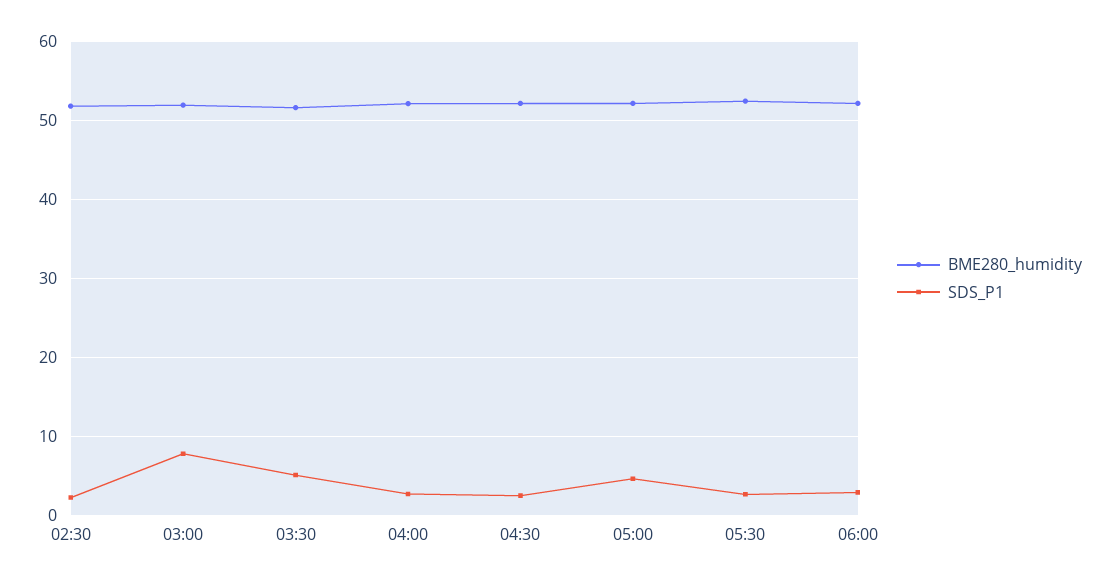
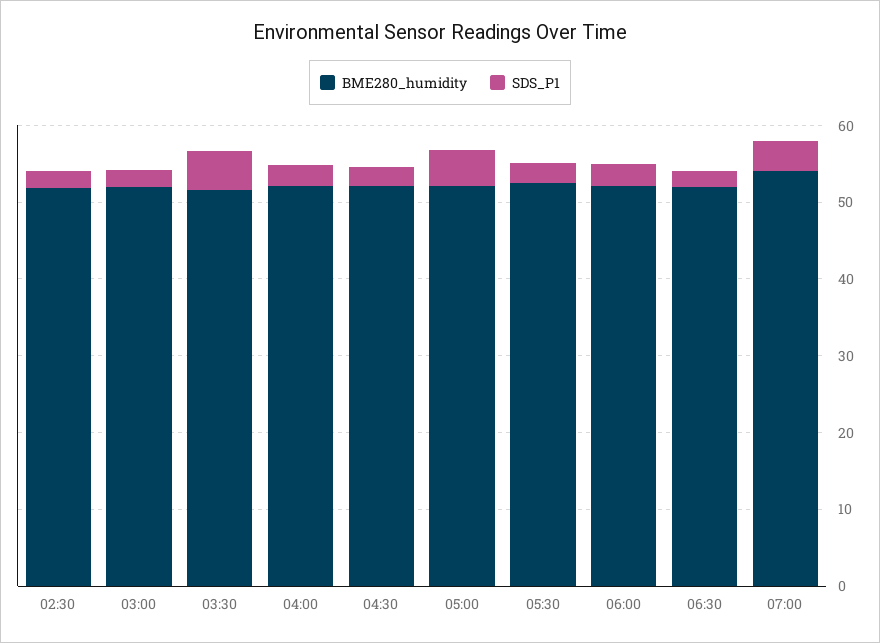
SDS_P1, 03:00: 8 -> 2
BME280_humidity, 06:30: none -> 52
SDS_P1, 06:30: none -> 2
BME280_humidity, 07:00: none -> 54
SDS_P1, 07:00: none -> 4

